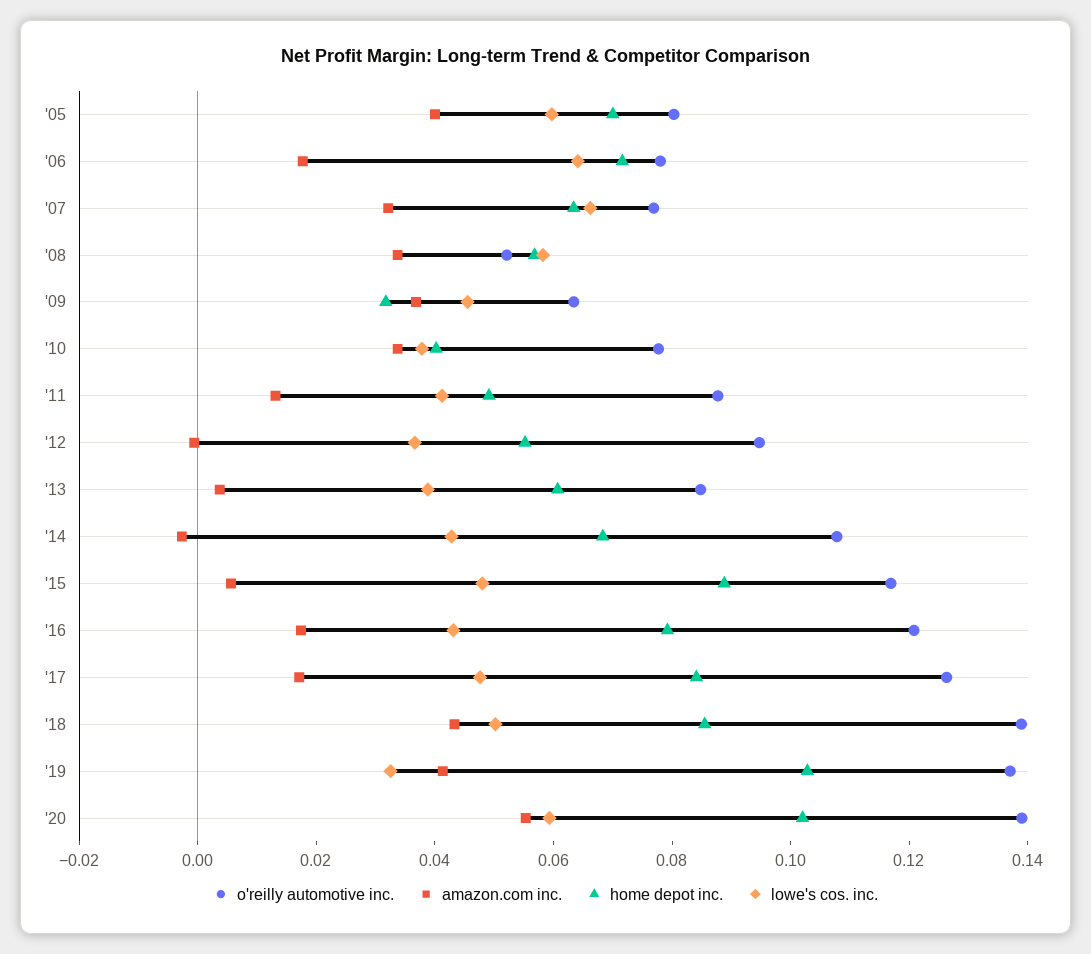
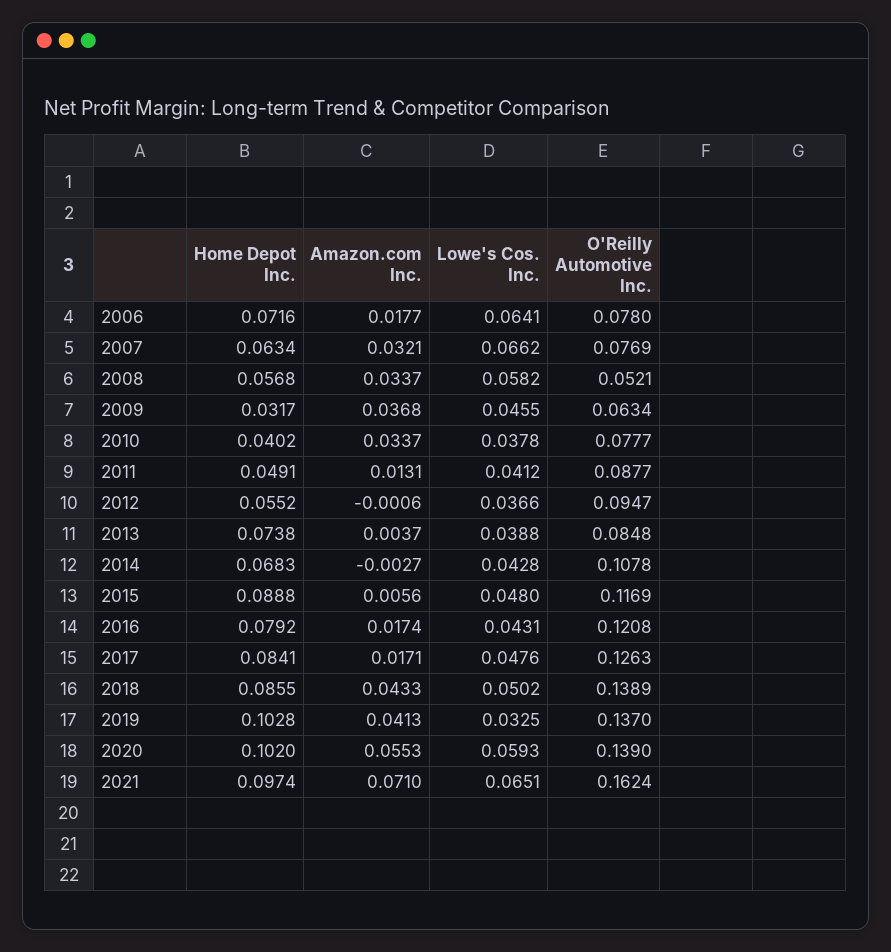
o'reilly automotive inc., '05: 0.08 -> none
amazon.com inc., '05: 0.04 -> none
home depot inc., '05: 0.07 -> none
lowe's cos. inc., '05: 0.06 -> none
home depot inc., '13: 0.06 -> 0.0738
home depot inc., 2021: none -> 0.0974
amazon.com inc., 2021: none -> 0.071
lowe's cos. inc., 2021: none -> 0.0651
o'reilly automotive inc., 2021: none -> 0.1624

